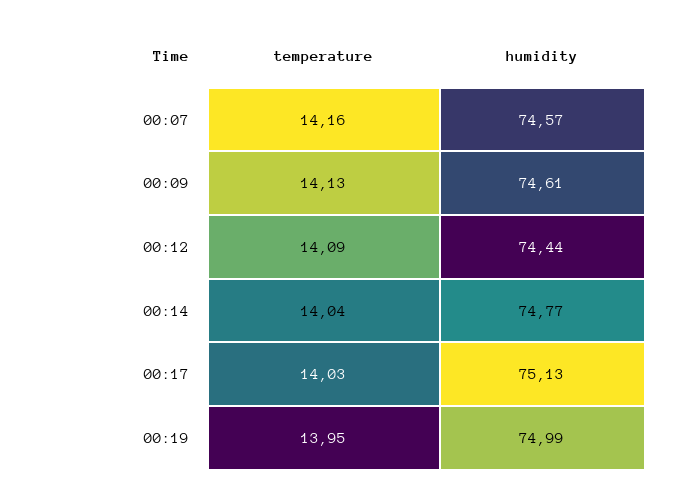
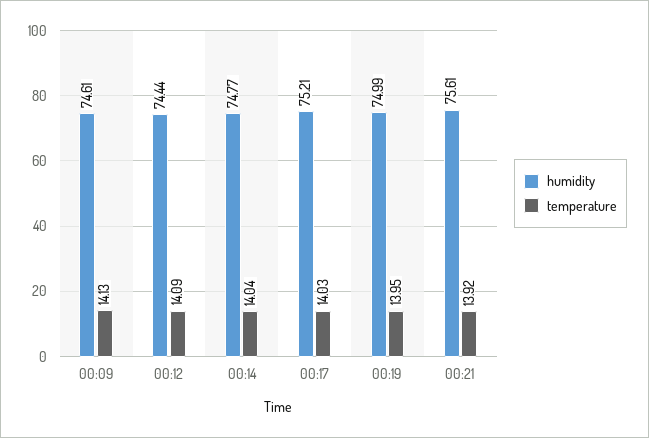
temperature, 00:07: 14.16 -> none
humidity, 00:07: 74.57 -> none
humidity, 00:17: 75.13 -> 75.21
humidity, 00:21: none -> 75.61
temperature, 00:21: none -> 13.92

